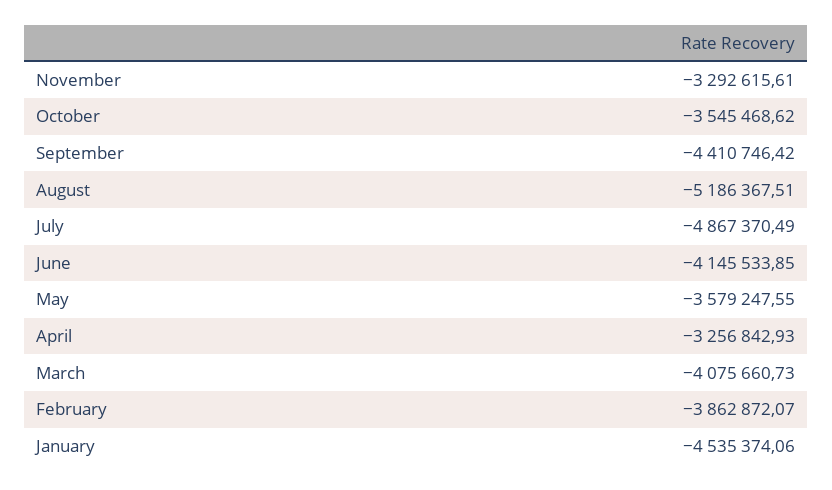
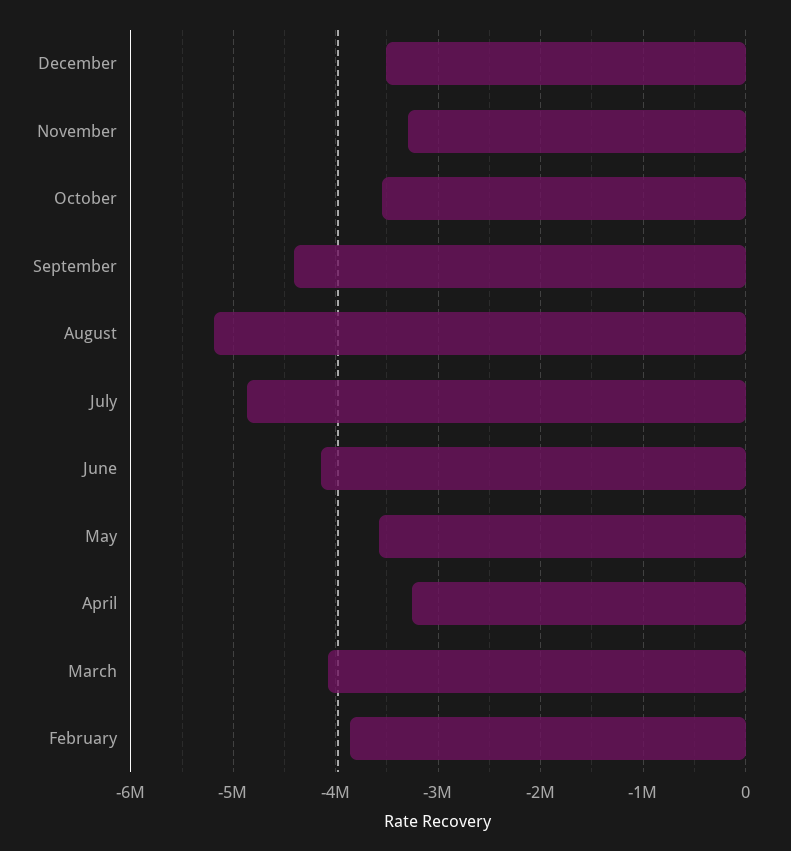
January: -4535374.06 -> none
December: none -> -3500000

